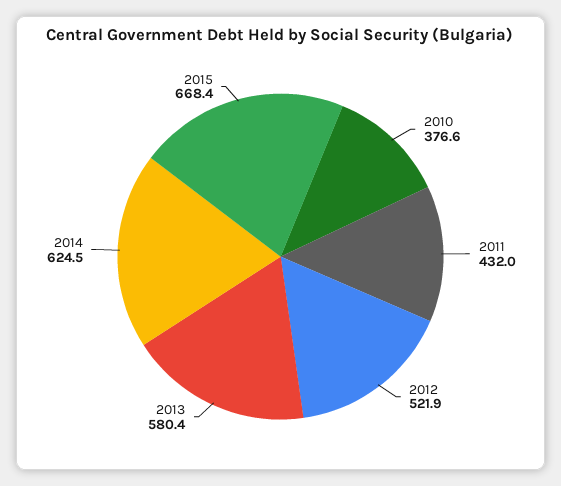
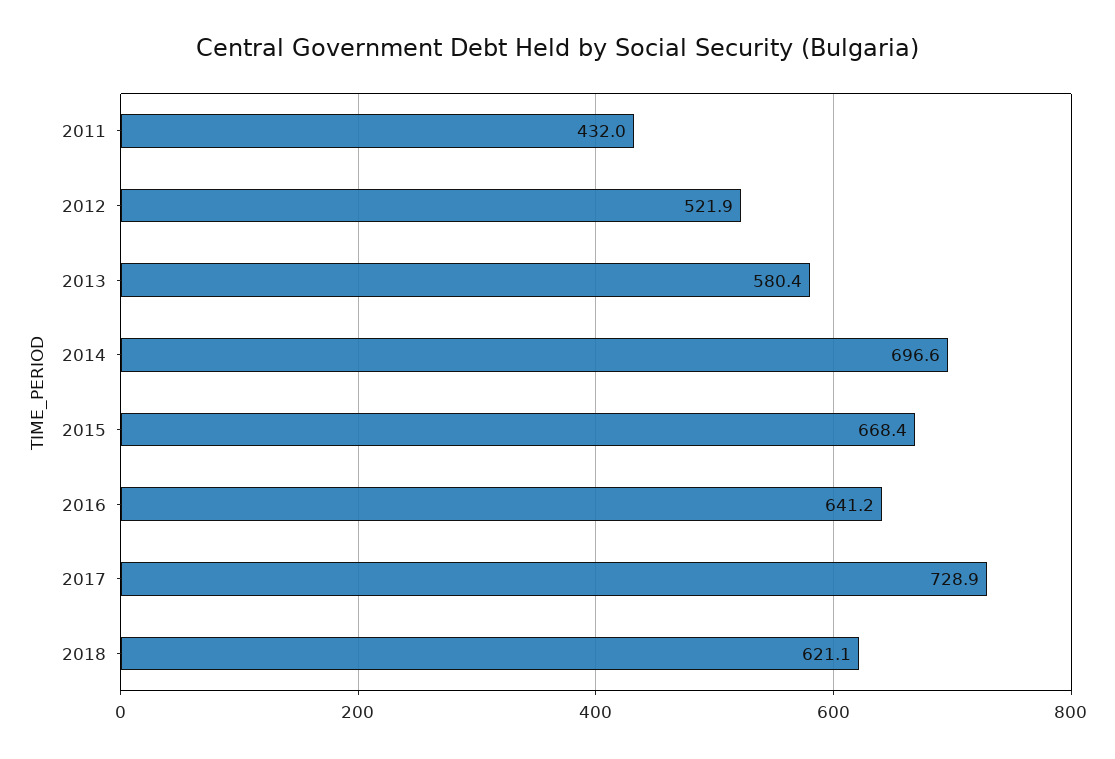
2010: 376.6 -> none
2014: 624.5 -> 696.6
2016: none -> 641.2
2017: none -> 728.9
2018: none -> 621.1

